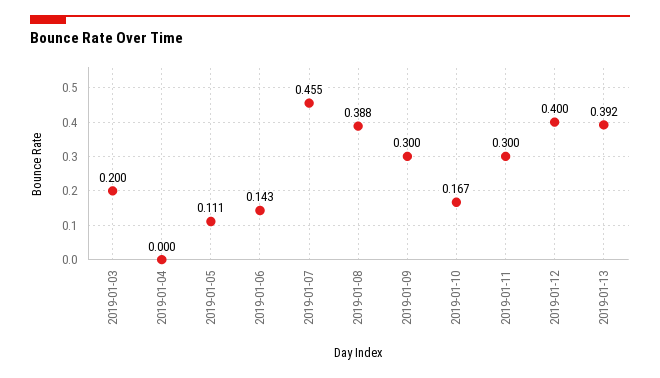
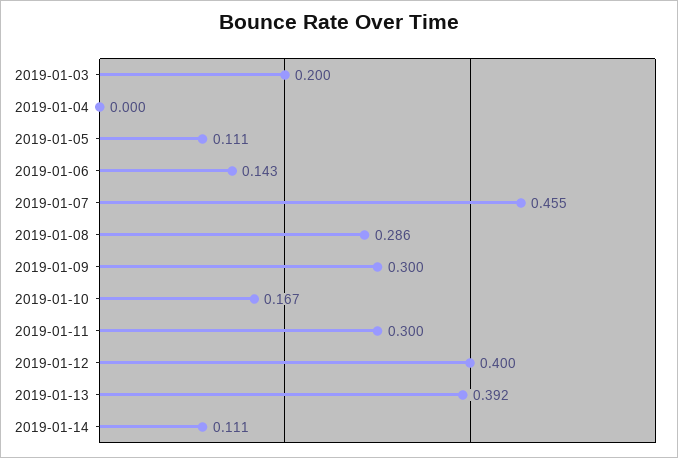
2019-01-08: 0.388 -> 0.286
2019-01-14: none -> 0.111

